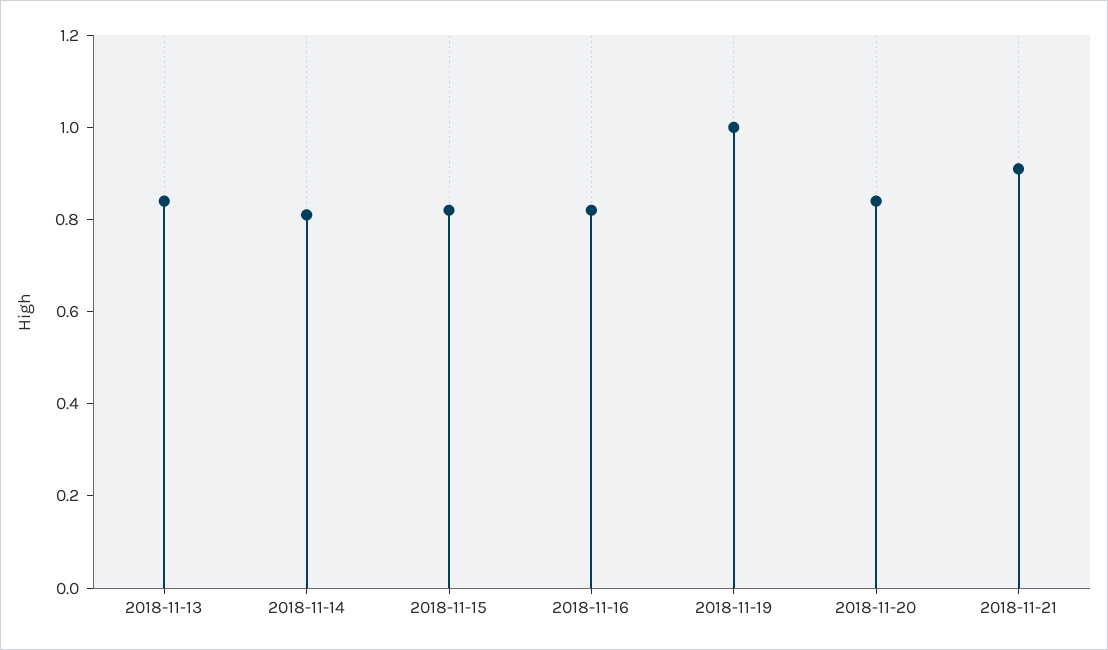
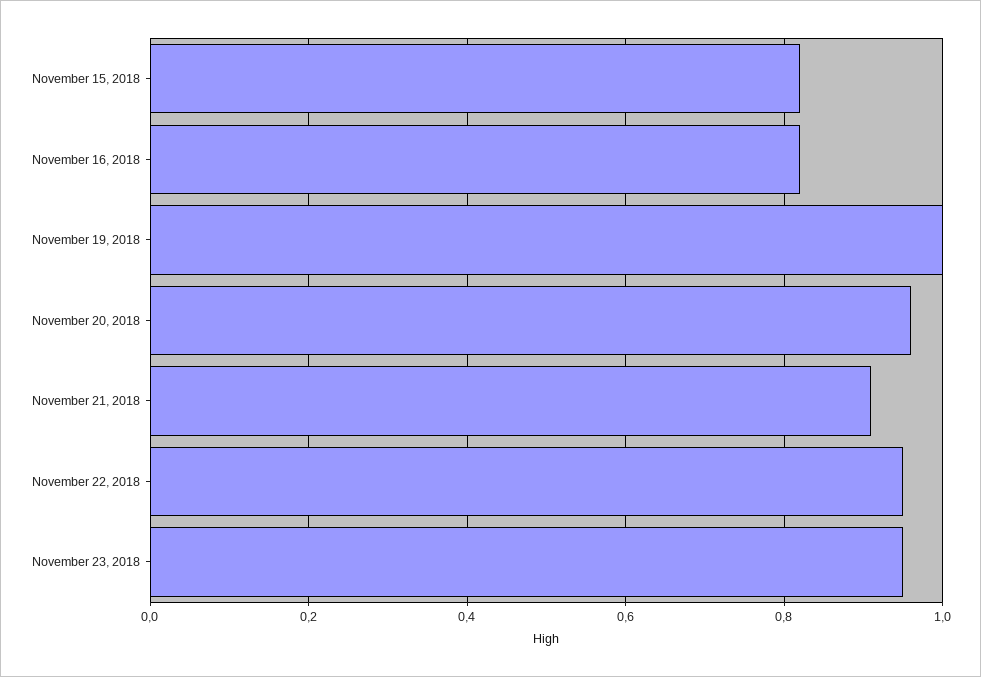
2018-11-13: 0.85 -> none
2018-11-14: 0.8 -> none
2018-11-20: 0.85 -> 0.95
November 22, 2018: none -> 0.95
November 23, 2018: none -> 0.95

